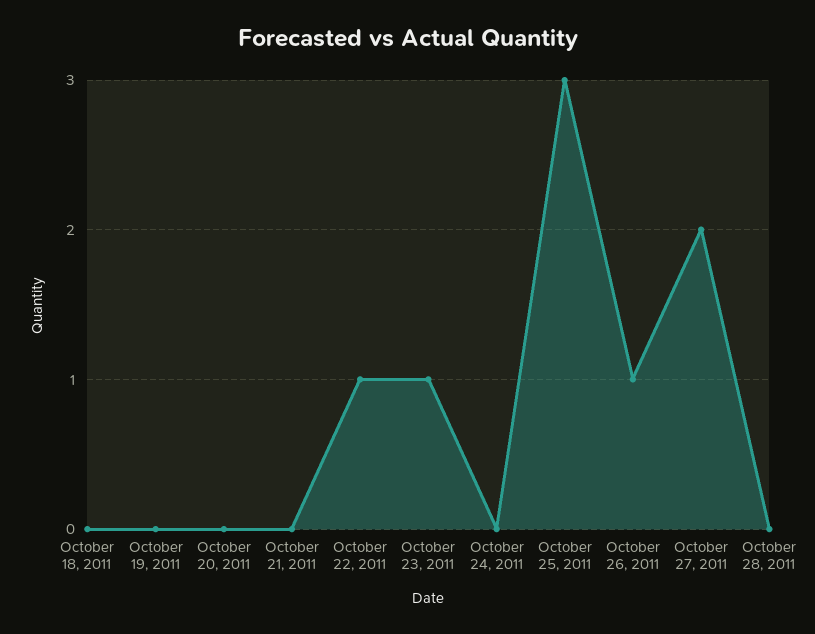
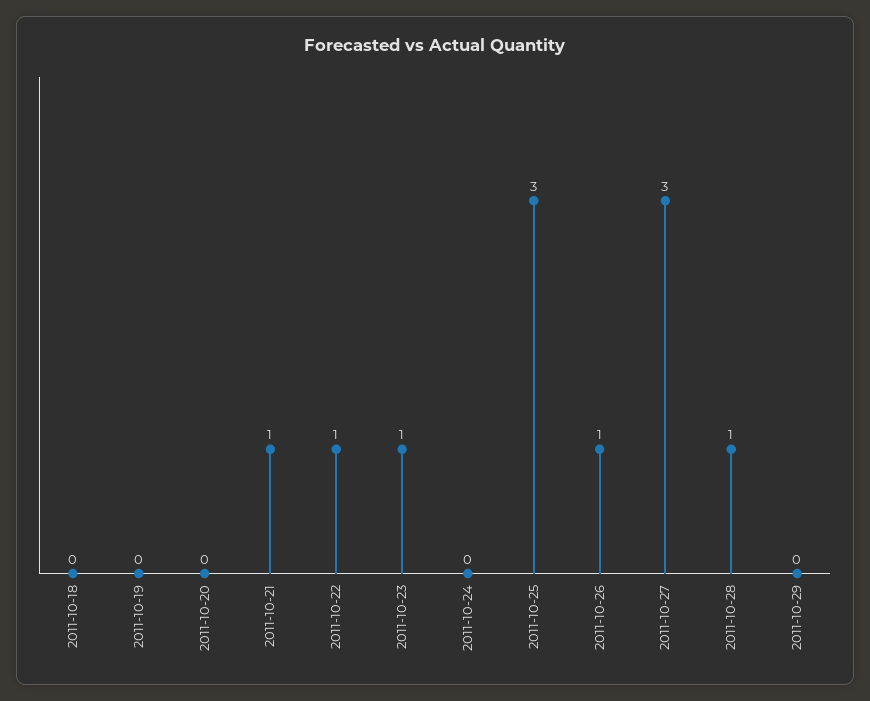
October 21, 2011: 0 -> 1
October 27, 2011: 2 -> 3
October 28, 2011: 0 -> 1
2011-10-29: none -> 0

